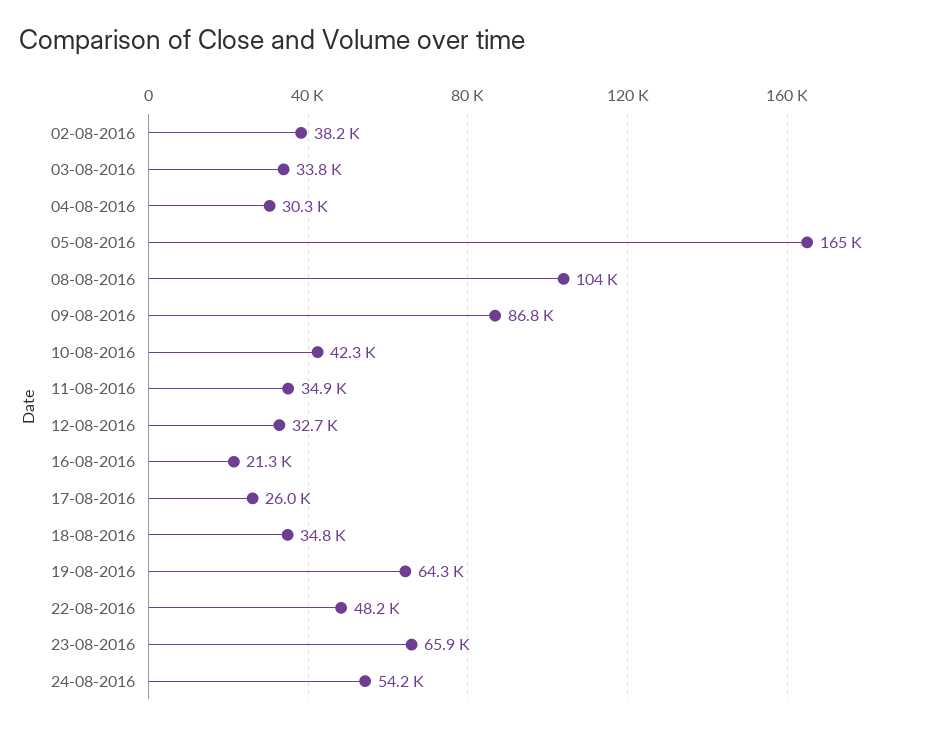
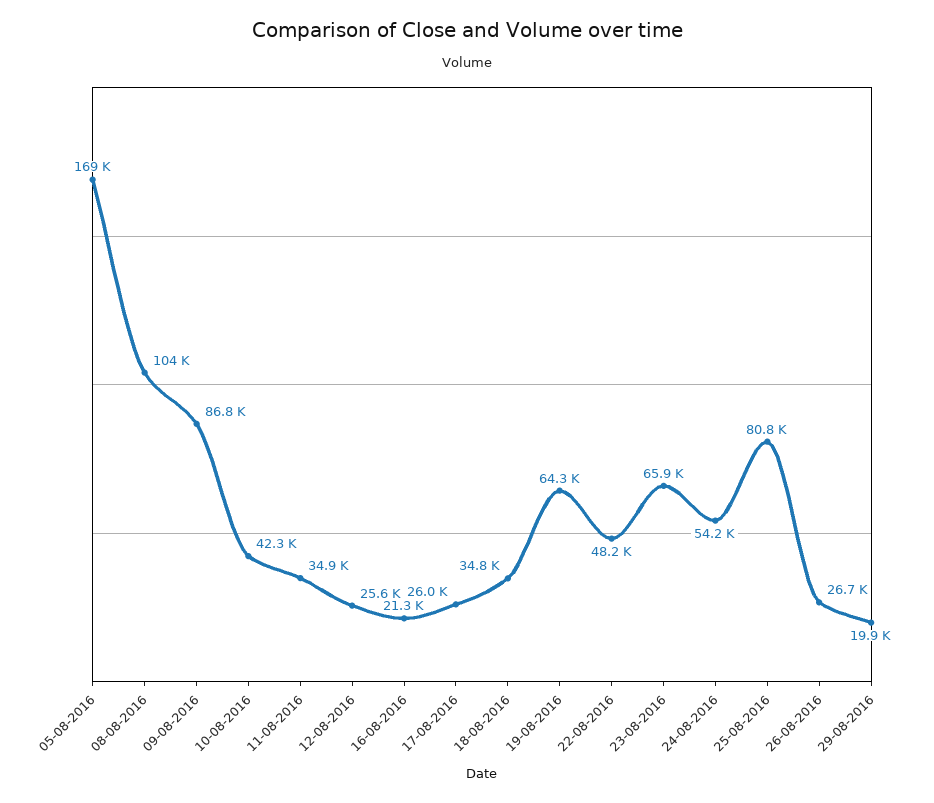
02-08-2016: 38200 -> none
03-08-2016: 33800 -> none
04-08-2016: 30300 -> none
05-08-2016: 165000 -> 169000
12-08-2016: 32700 -> 25600
25-08-2016: none -> 80800
26-08-2016: none -> 26700
29-08-2016: none -> 19900

